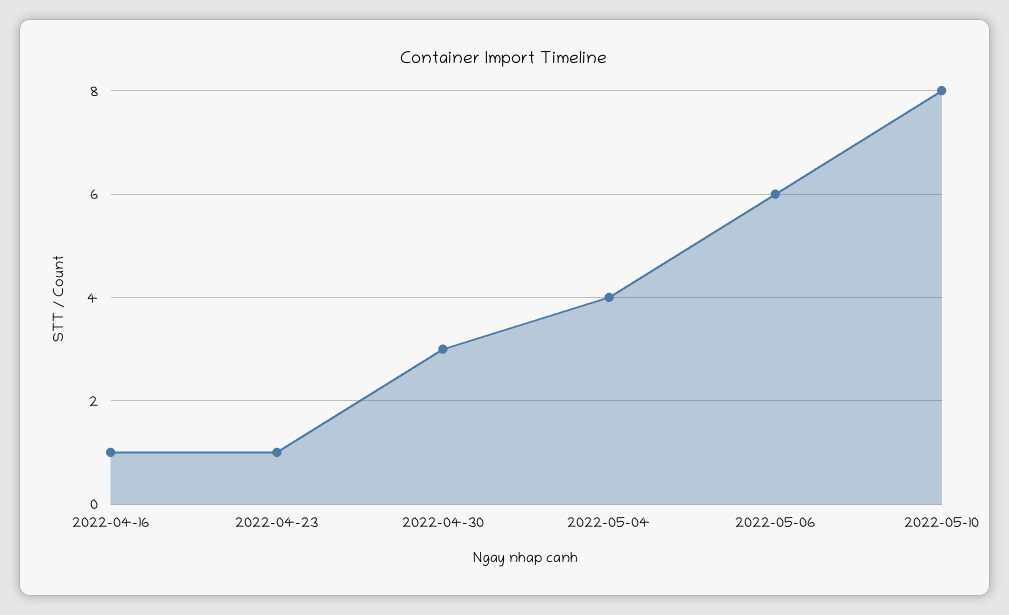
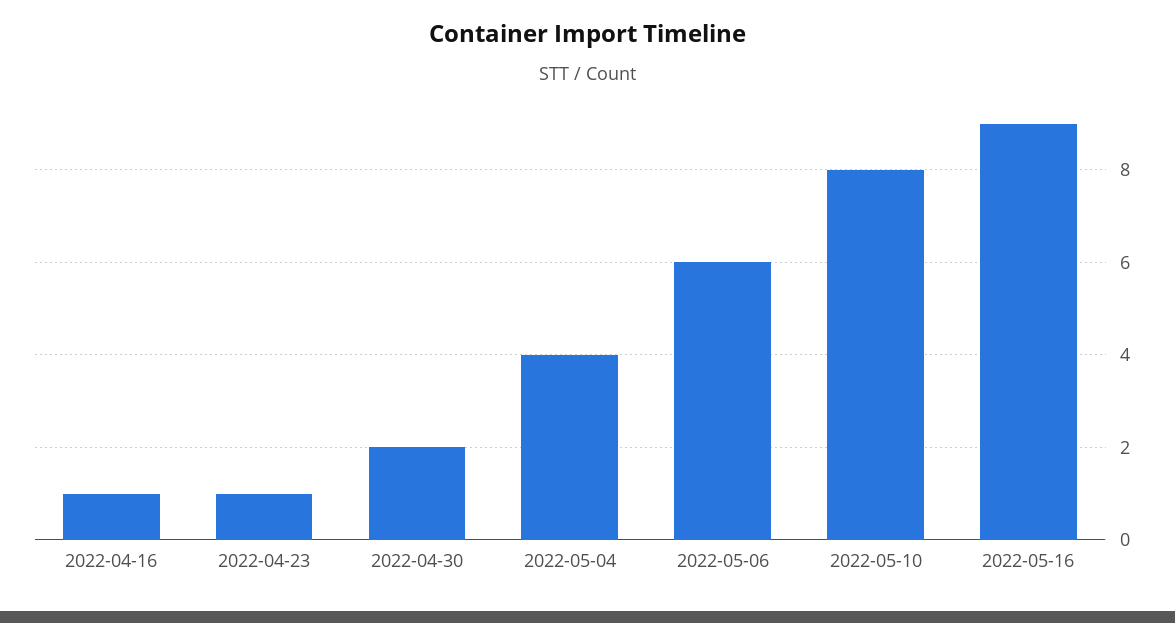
2022-04-30: 3 -> 2
2022-05-16: none -> 9

